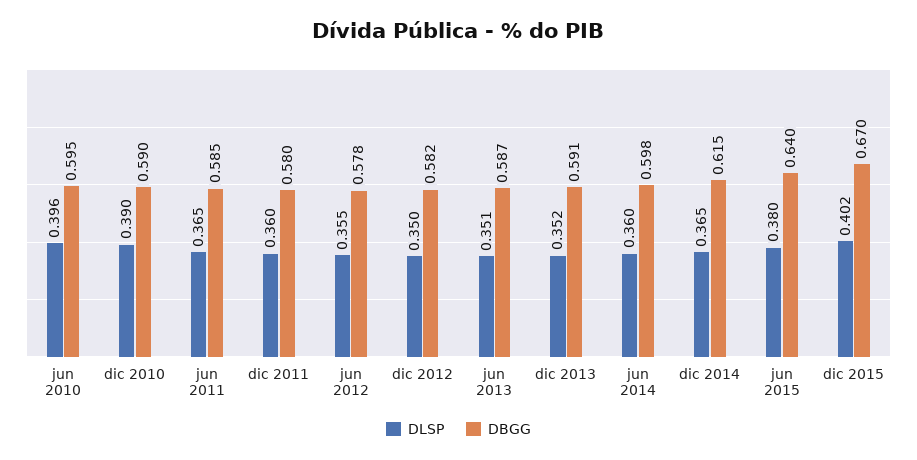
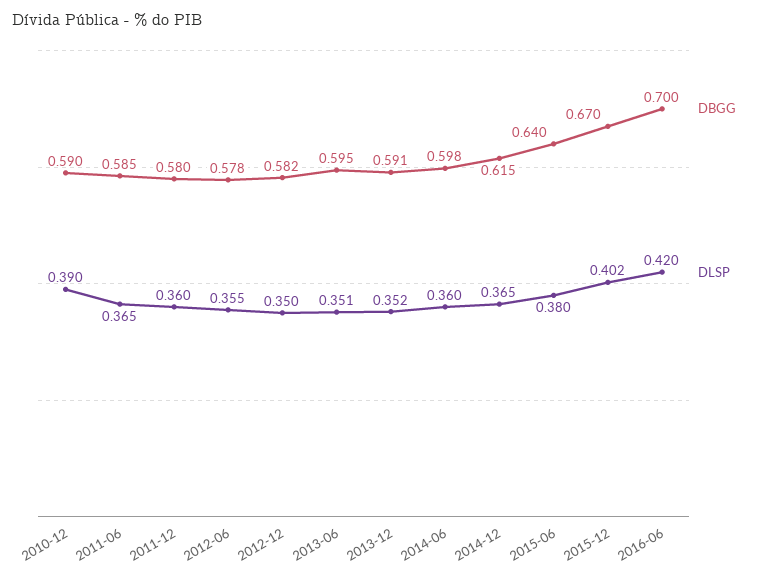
DLSP, jun 2010: 0.396 -> none
DBGG, jun 2010: 0.595 -> none
DBGG, jun 2013: 0.587 -> 0.595
DBGG, 2016-06: none -> 0.7
DLSP, 2016-06: none -> 0.42

